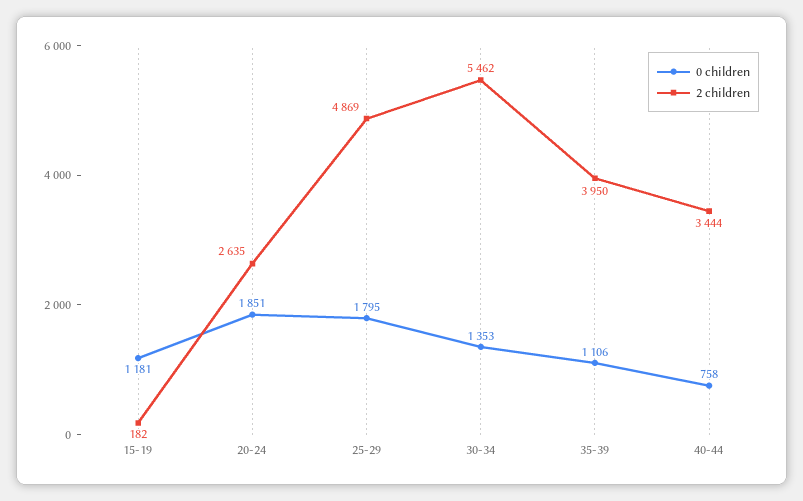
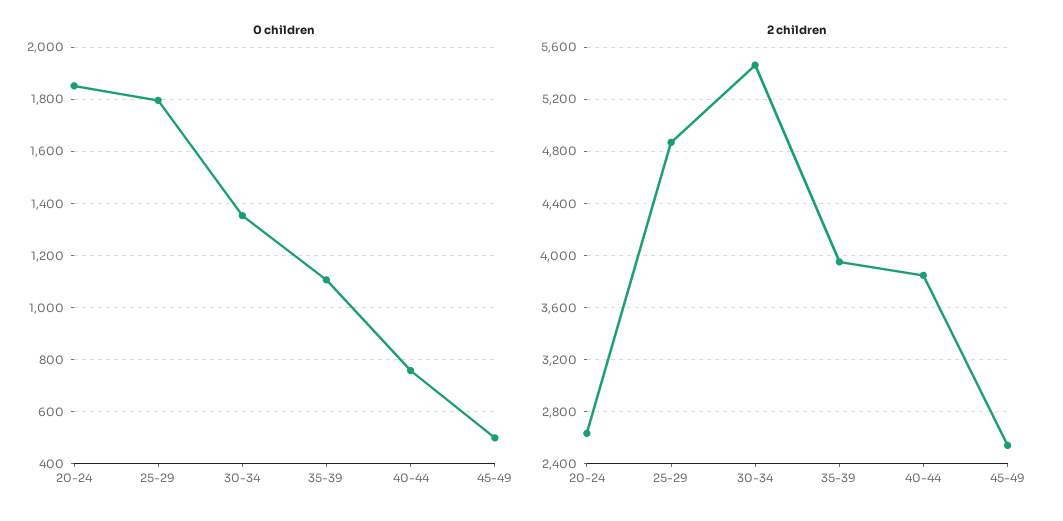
0 children, 15-19: 1181 -> none
2 children, 15-19: 182 -> none
2 children, 40-44: 3444 -> 3850
0 children, 45-49: none -> 500
2 children, 45-49: none -> 2550

